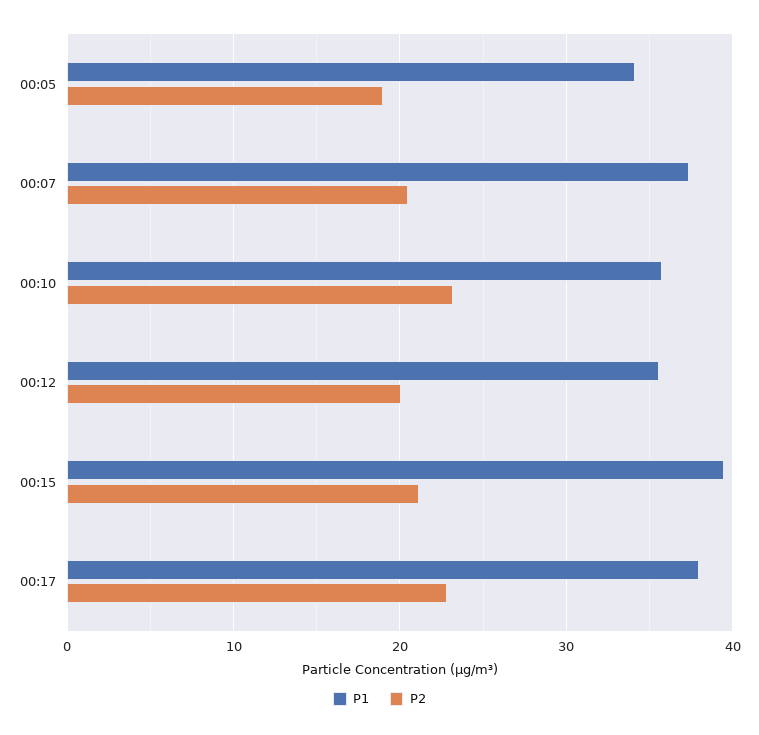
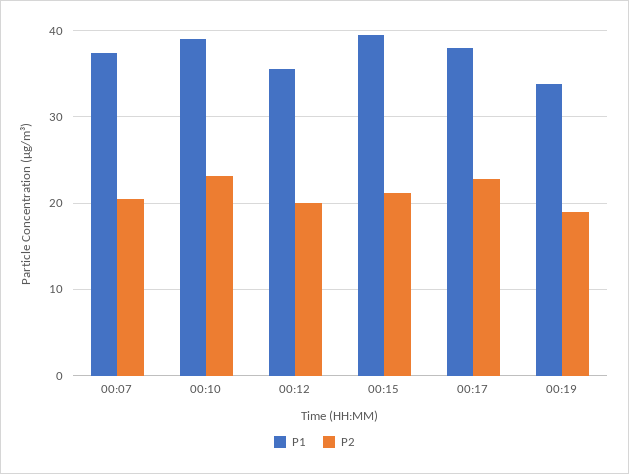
P1, 00:05: 34 -> none
P2, 00:05: 19 -> none
P1, 00:10: 36 -> 39
P1, 00:19: none -> 34
P2, 00:19: none -> 19

